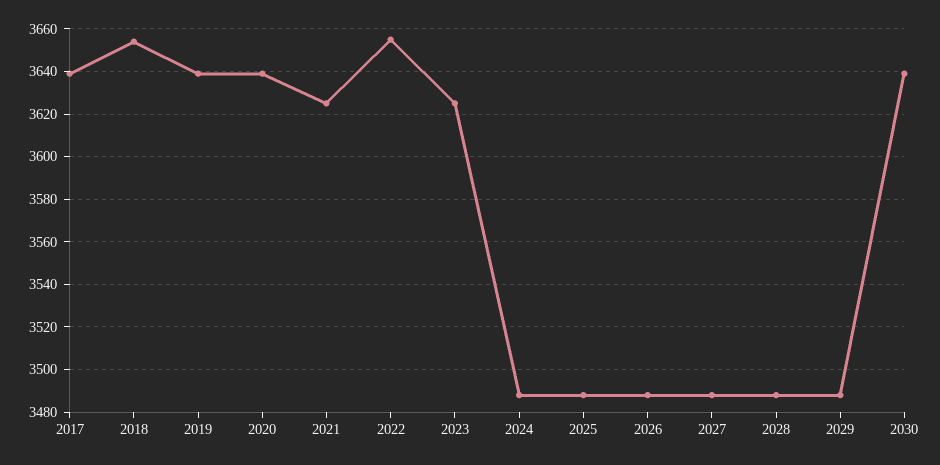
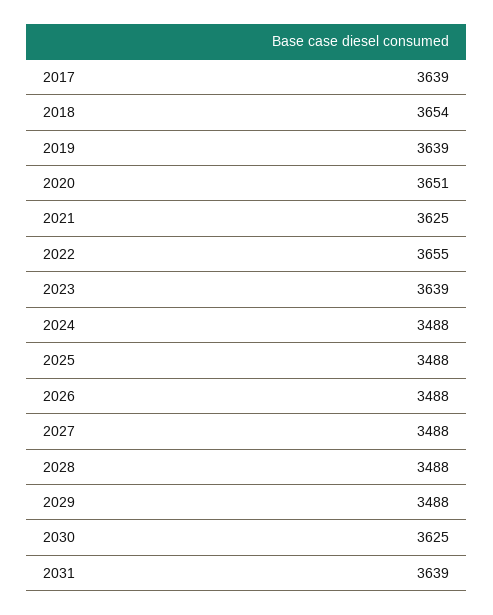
2020: 3640 -> 3651
2023: 3625 -> 3639
2030: 3640 -> 3625
2031: none -> 3639

